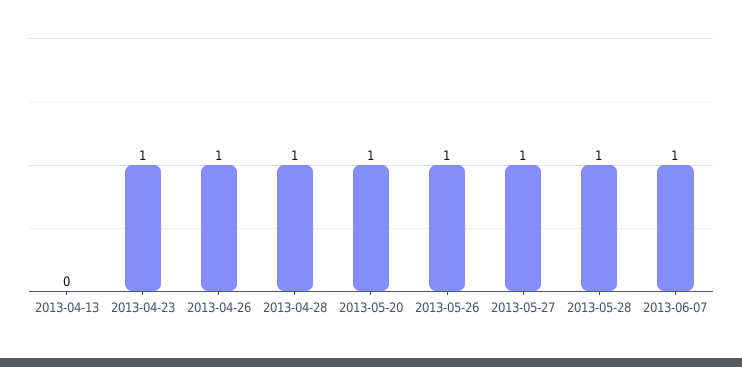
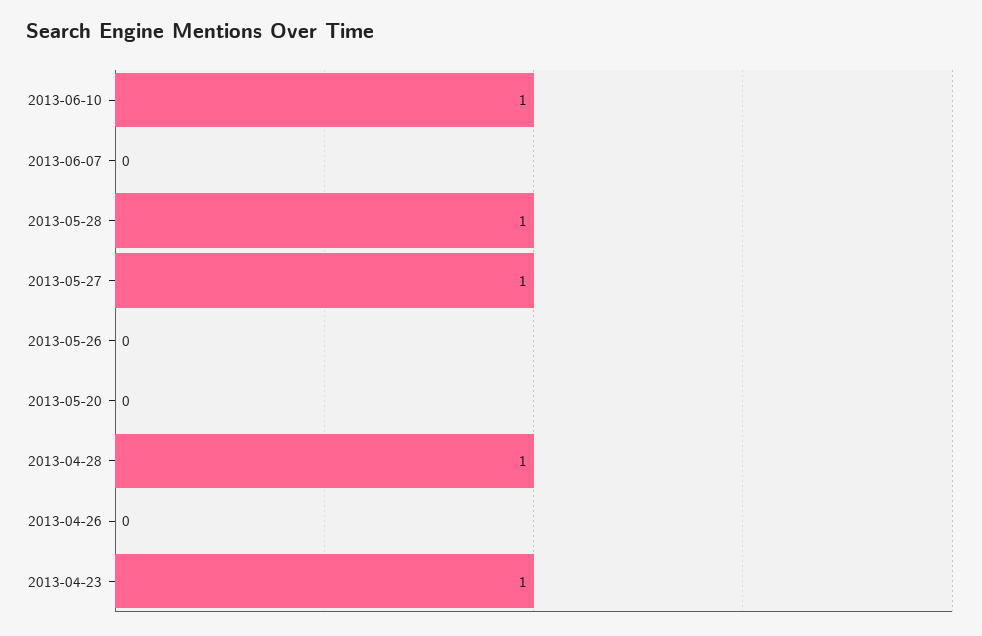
2013-04-13: 0 -> none
2013-04-26: 1 -> 0
2013-05-20: 1 -> 0
2013-05-26: 1 -> 0
2013-06-07: 1 -> 0
2013-06-10: none -> 1

